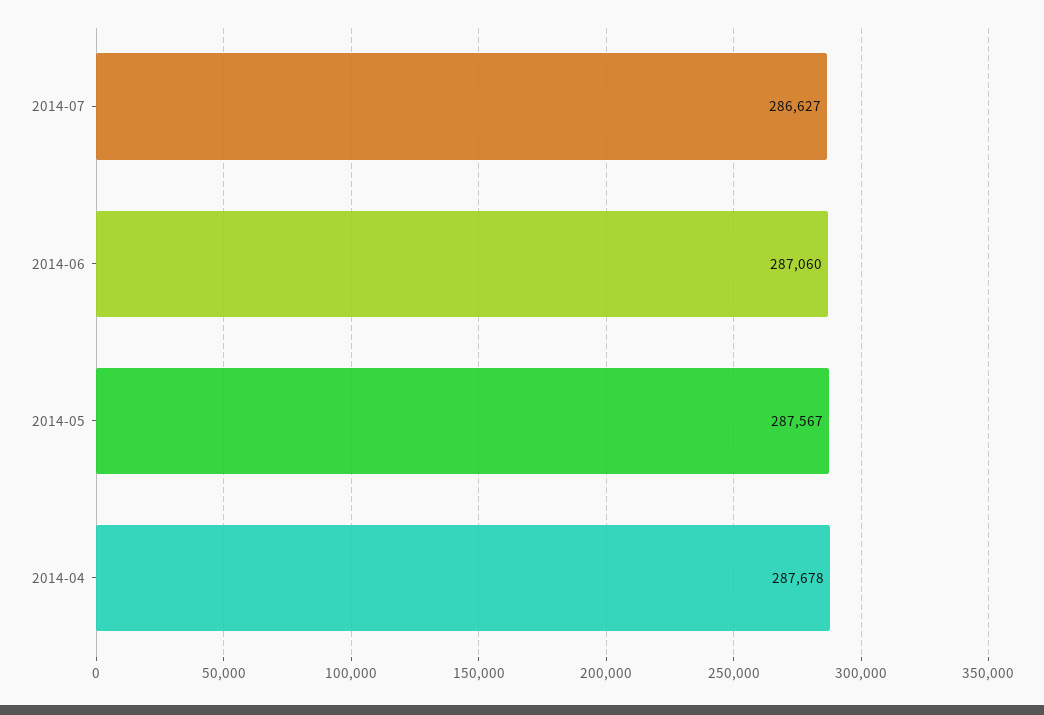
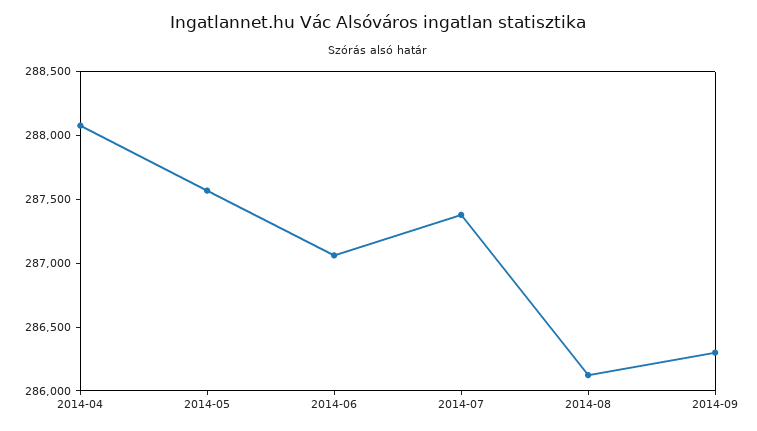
2014-07: 286627 -> 287400
2014-04: 287678 -> 288100
2014-08: none -> 286100
2014-09: none -> 286300

